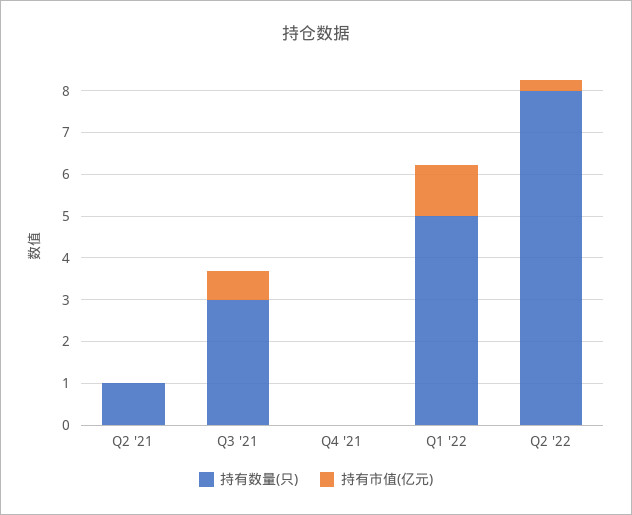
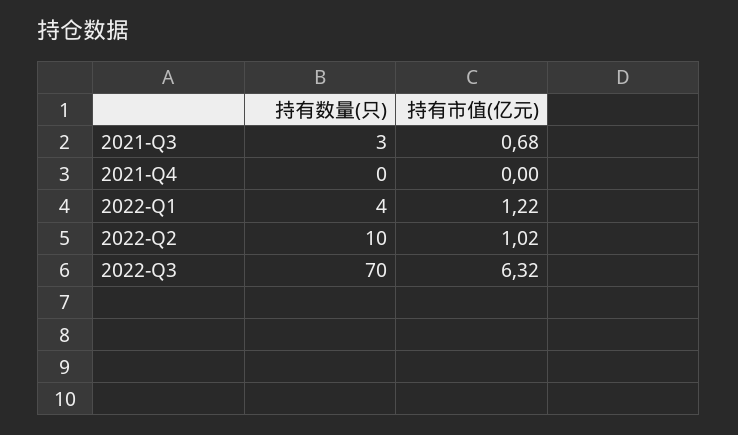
持有数量(只), Q2 '21: 1 -> none
持有市值(亿元), Q2 '21: 0 -> none
持有数量(只), Q1 '22: 5 -> 4
持有数量(只), Q2 '22: 8 -> 10
持有市值(亿元), Q2 '22: 0.2 -> 1.02
持有数量(只), 2022-Q3: none -> 70
持有市值(亿元), 2022-Q3: none -> 6.32

